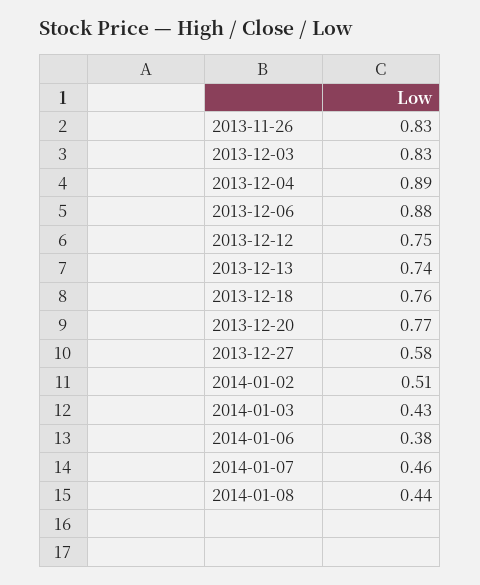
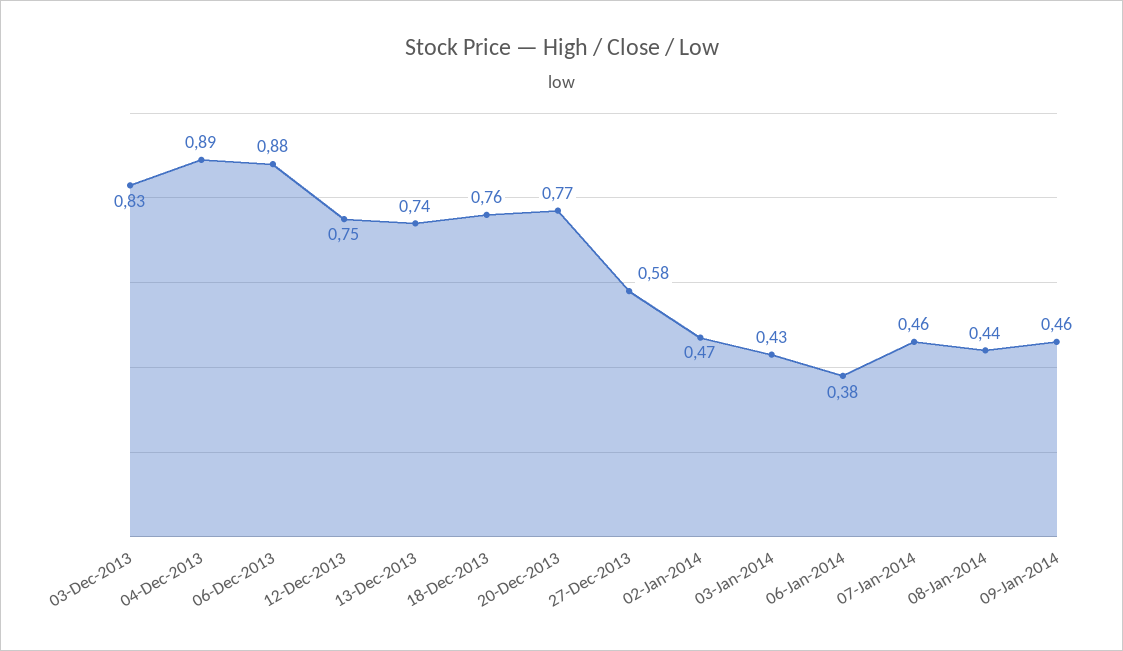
2013-11-26: 0.83 -> none
2014-01-02: 0.51 -> 0.47
09-Jan-2014: none -> 0.46

